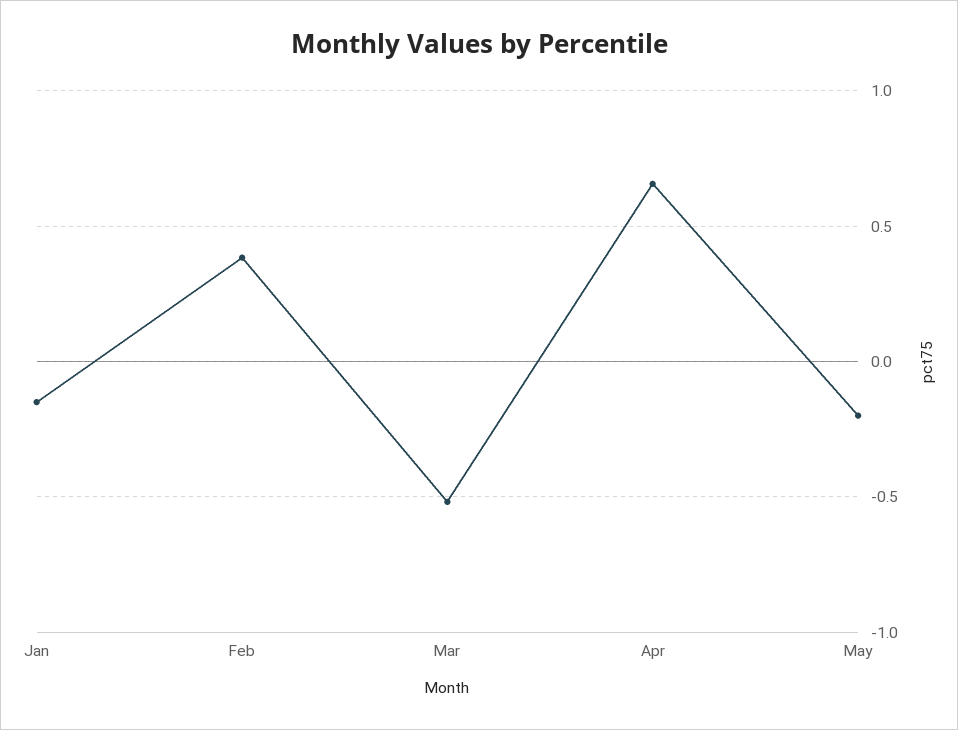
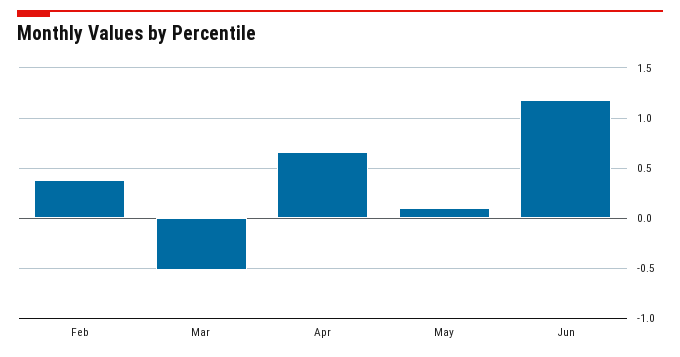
Jan: -0.15 -> none
May: -0.2 -> 0.1
Jun: none -> 1.2

